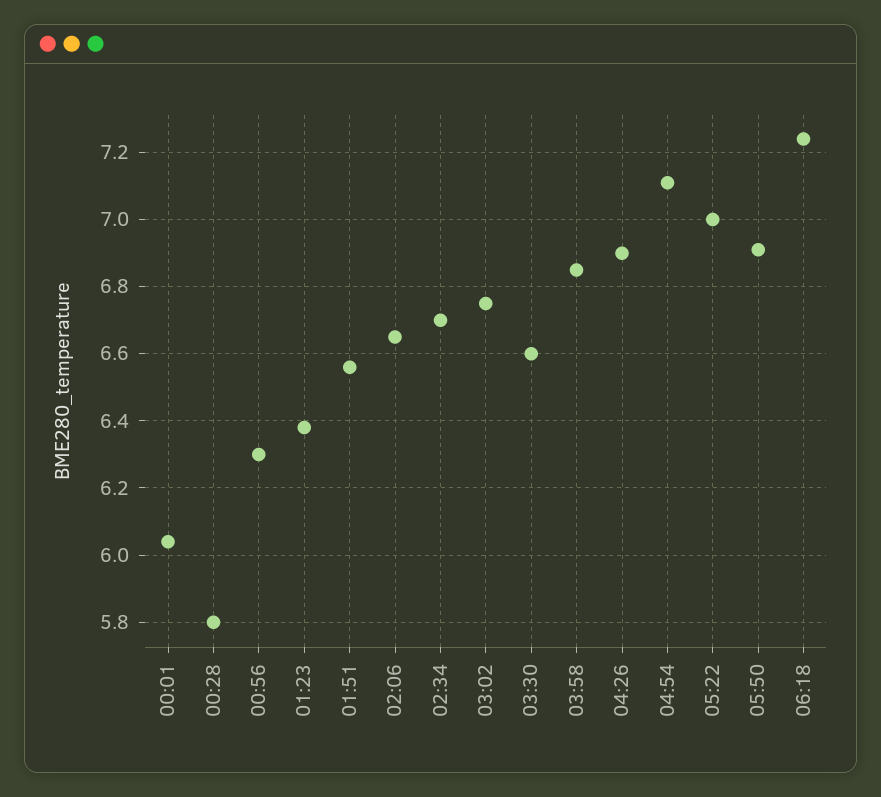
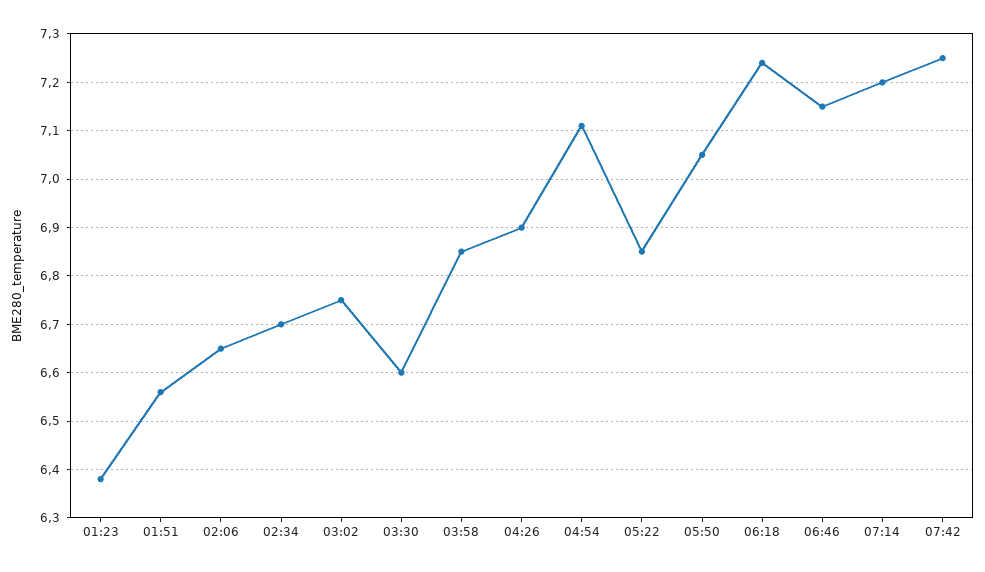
00:01: 6.05 -> none
00:28: 5.8 -> none
00:56: 6.3 -> none
05:22: 7 -> 6.85
05:50: 6.9 -> 7.05
06:46: none -> 7.15
07:14: none -> 7.2
07:42: none -> 7.25

